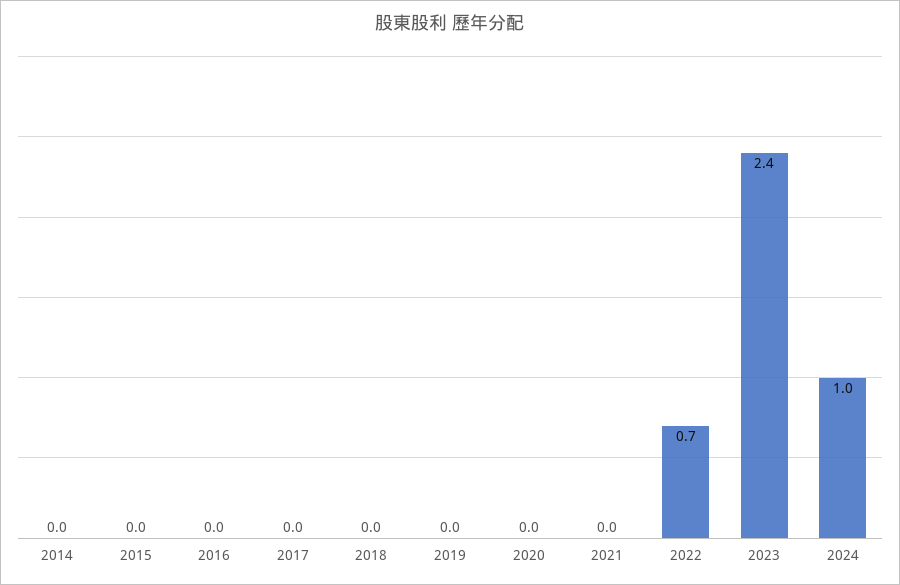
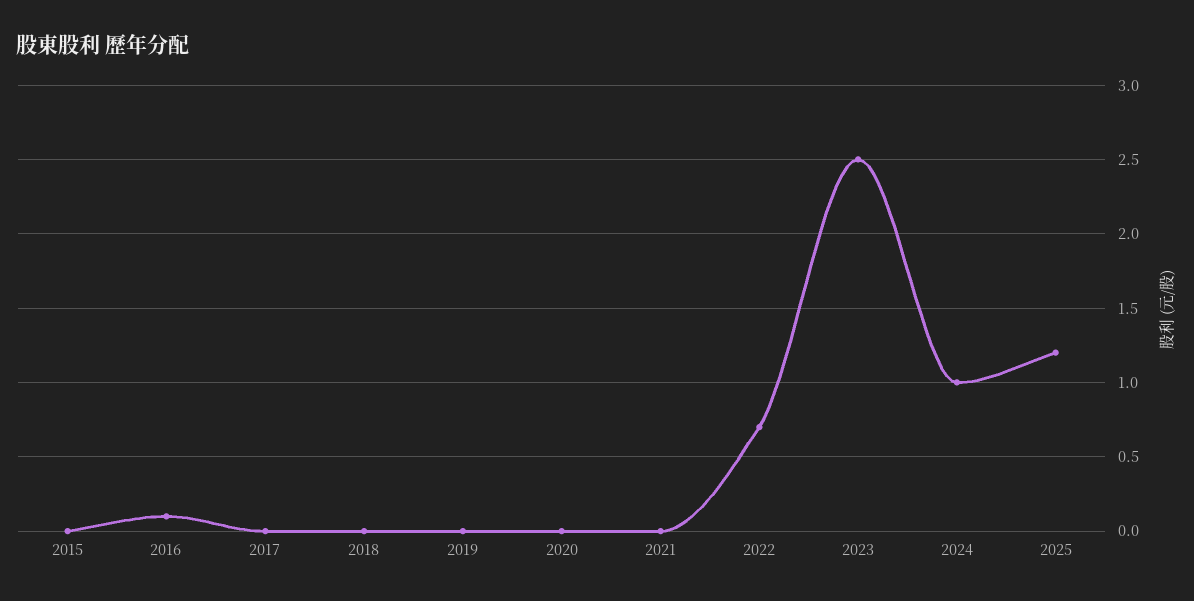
2014: 0 -> none
2016: 0 -> 0.1
2023: 2.4 -> 2.5
2025: none -> 1.2

